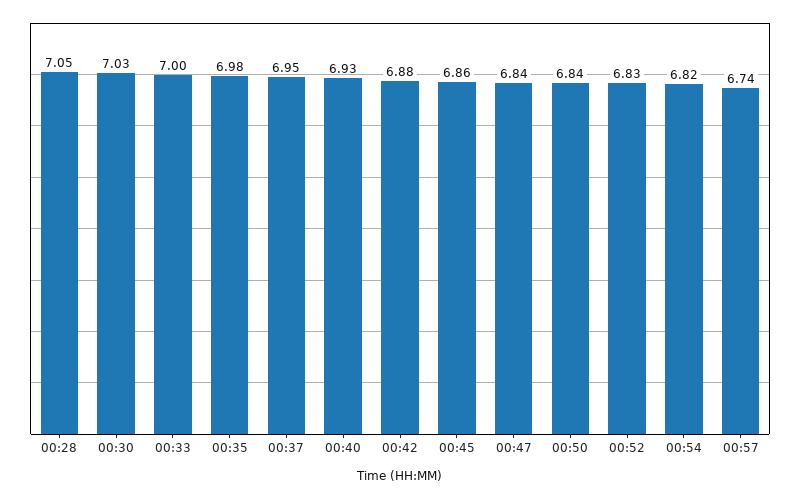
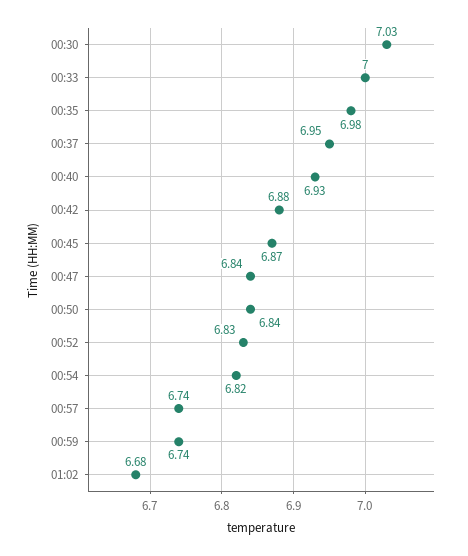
00:28: 7.05 -> none
00:45: 6.86 -> 6.87
00:59: none -> 6.74
01:02: none -> 6.68

